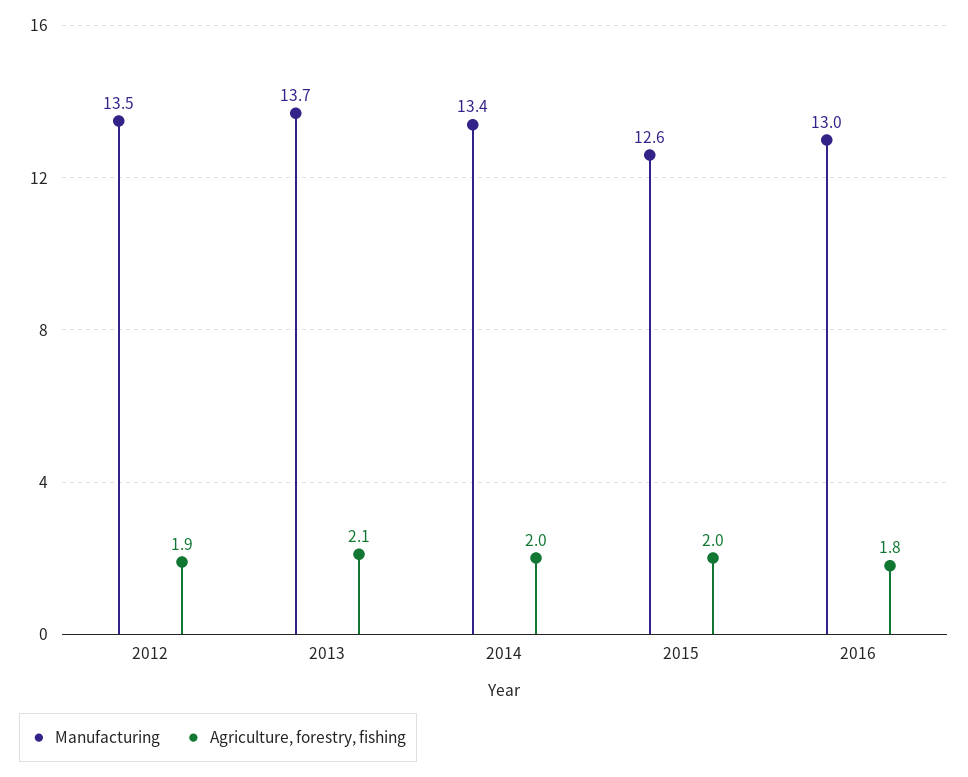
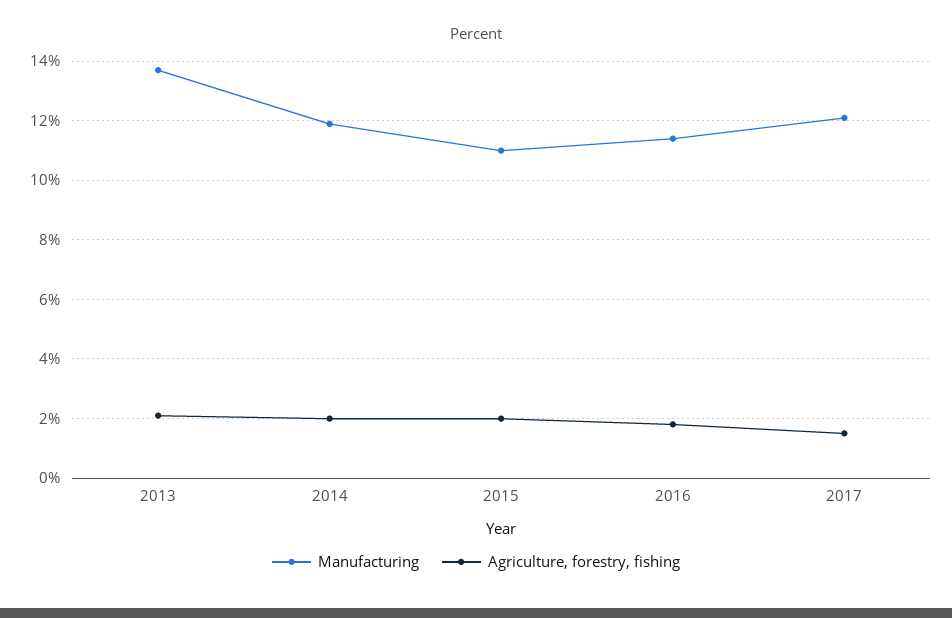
Manufacturing, 2012: 13.5 -> none
Agriculture, forestry, fishing, 2012: 1.9 -> none
Manufacturing, 2014: 13.4 -> 12
Manufacturing, 2015: 12.6 -> 11
Manufacturing, 2016: 13 -> 11.5
Manufacturing, 2017: none -> 12
Agriculture, forestry, fishing, 2017: none -> 1.5

